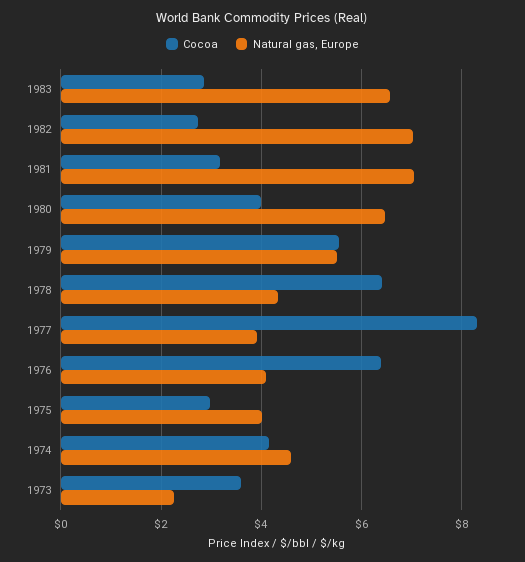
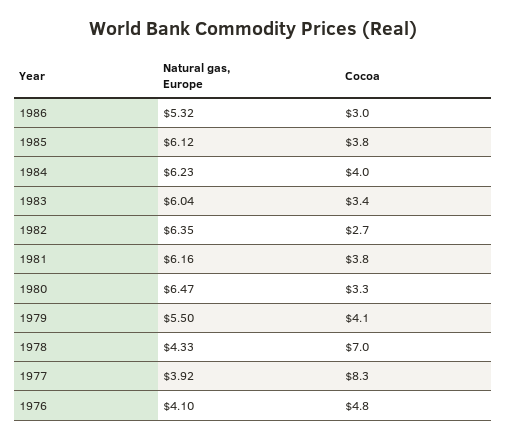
Cocoa, 1983: 2.8 -> 3.4
Natural gas, Europe, 1983: 6.6 -> 6.04
Natural gas, Europe, 1982: 7 -> 6.35
Cocoa, 1981: 3.2 -> 3.8
Natural gas, Europe, 1981: 7 -> 6.16
Cocoa, 1980: 4 -> 3.3
Cocoa, 1979: 5.6 -> 4.1
Cocoa, 1978: 6.4 -> 7
Cocoa, 1976: 6.4 -> 4.8
Cocoa, 1975: 3 -> none
Natural gas, Europe, 1975: 4 -> none
Cocoa, 1974: 4.2 -> none
Natural gas, Europe, 1974: 4.6 -> none
Cocoa, 1973: 3.6 -> none
Natural gas, Europe, 1973: 2.2 -> none
Natural gas, Europe, 1986: none -> 5.32
Cocoa, 1986: none -> 3
Natural gas, Europe, 1985: none -> 6.12
Cocoa, 1985: none -> 3.8
Natural gas, Europe, 1984: none -> 6.23
Cocoa, 1984: none -> 4

